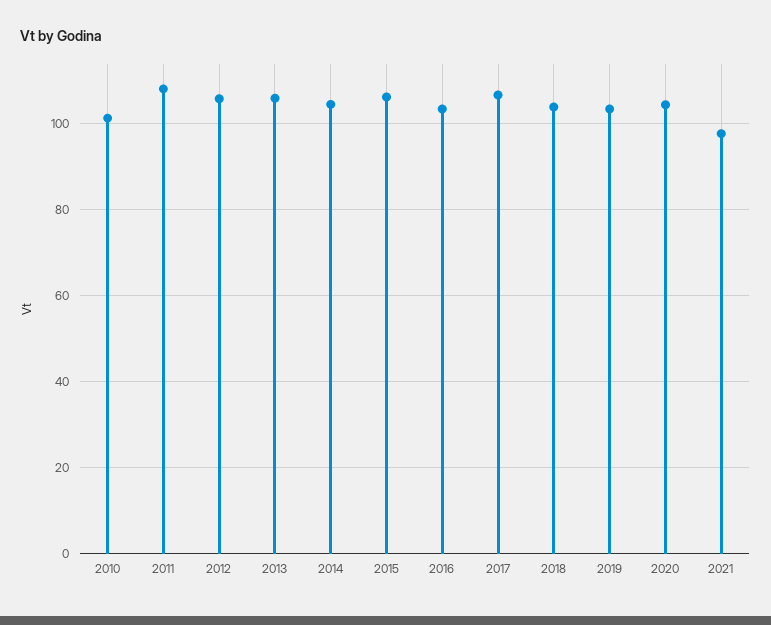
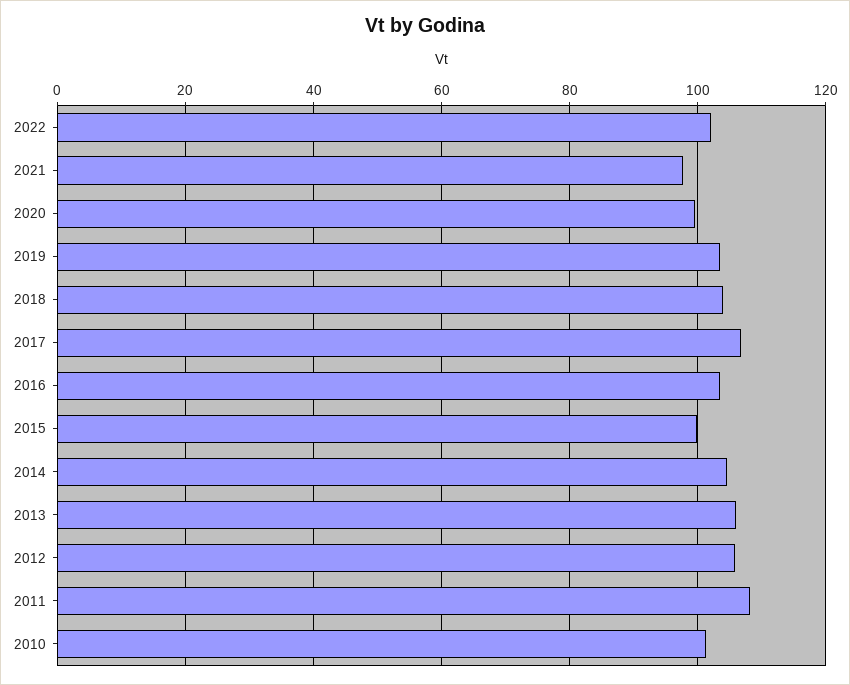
2015: 106 -> 100
2020: 104 -> 100
2022: none -> 102

